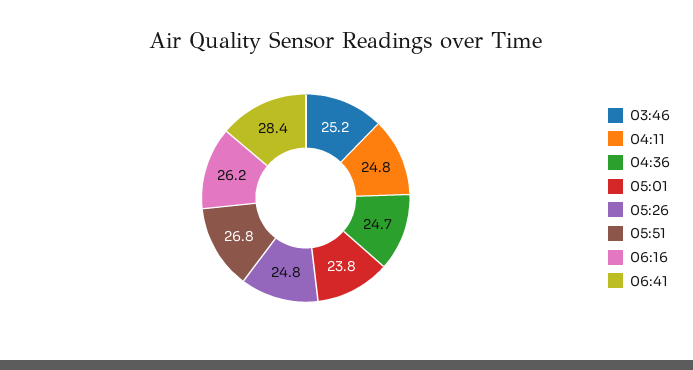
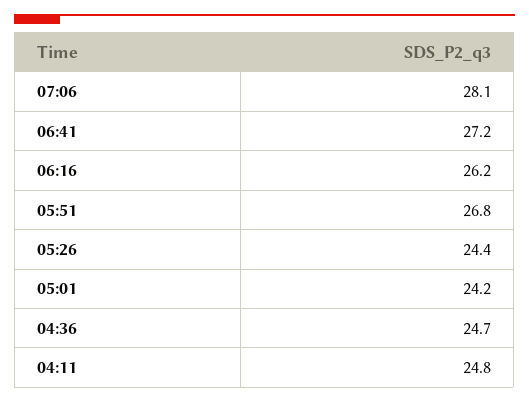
03:46: 25.2 -> none
05:01: 23.8 -> 24.2
05:26: 24.8 -> 24.4
06:41: 28.4 -> 27.2
07:06: none -> 28.1

